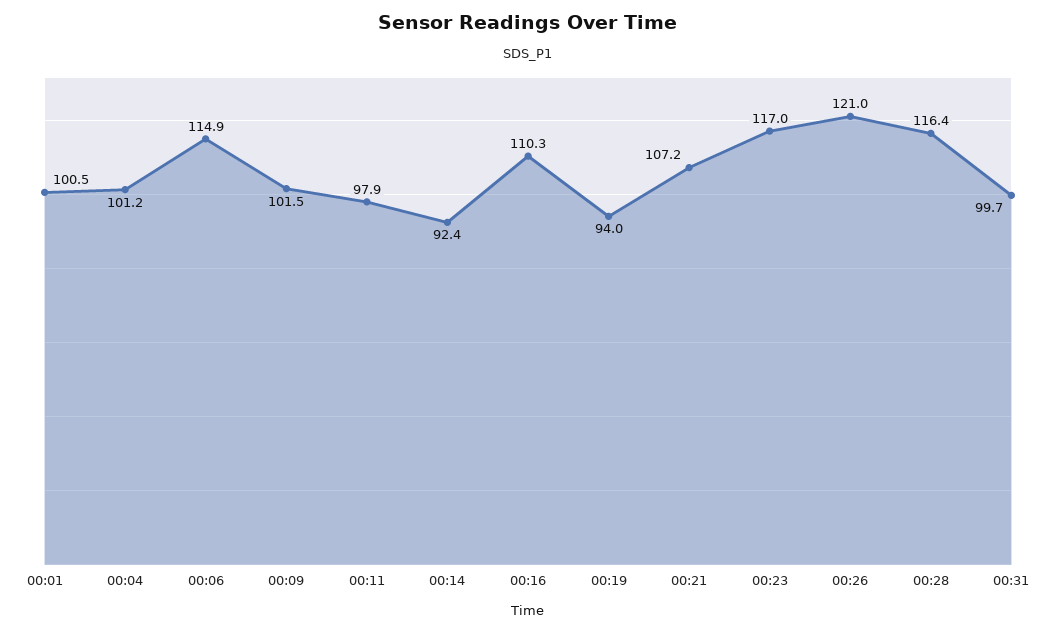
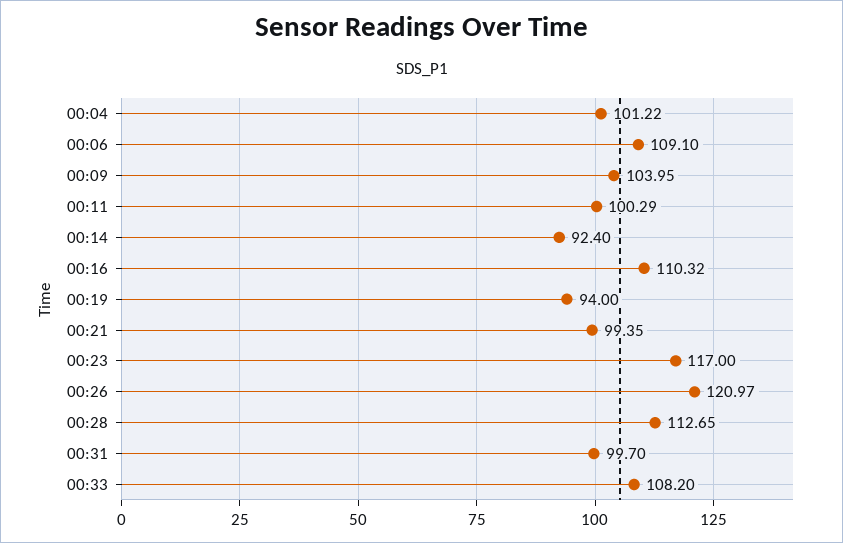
00:01: 100.5 -> none
00:06: 114.9 -> 109.1
00:09: 101.5 -> 103.95
00:11: 97.9 -> 100.29
00:21: 107.2 -> 99.35
00:28: 116.4 -> 112.65
00:33: none -> 108.2

